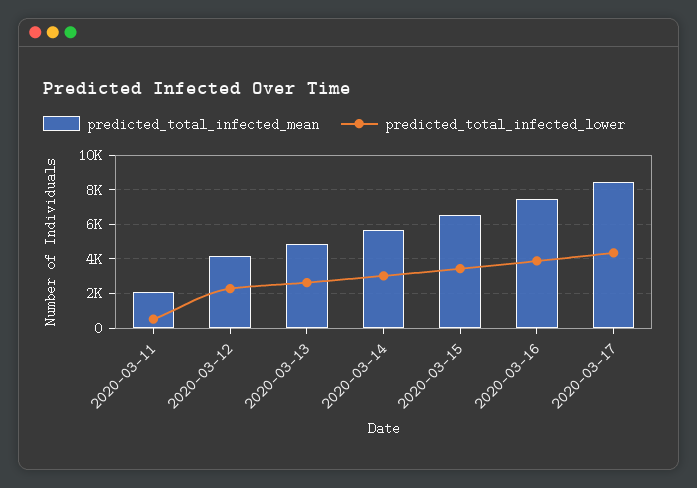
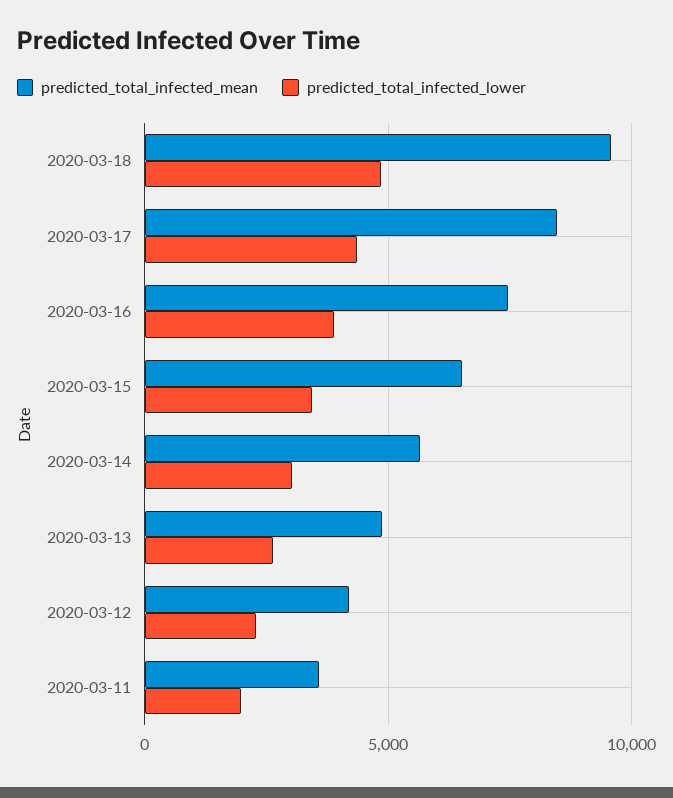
predicted_total_infected_mean, 2020-03-11: 2000 -> 3500
predicted_total_infected_lower, 2020-03-11: 500 -> 2000
predicted_total_infected_mean, 2020-03-18: none -> 9500
predicted_total_infected_lower, 2020-03-18: none -> 5000

